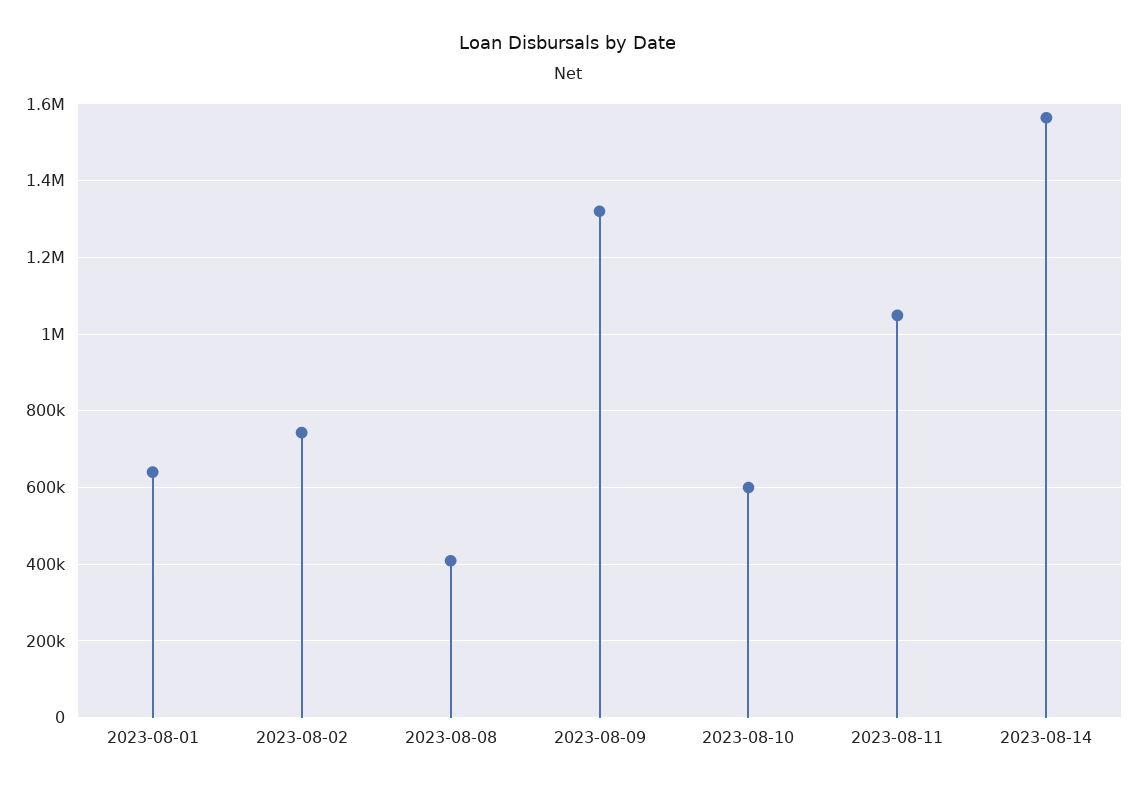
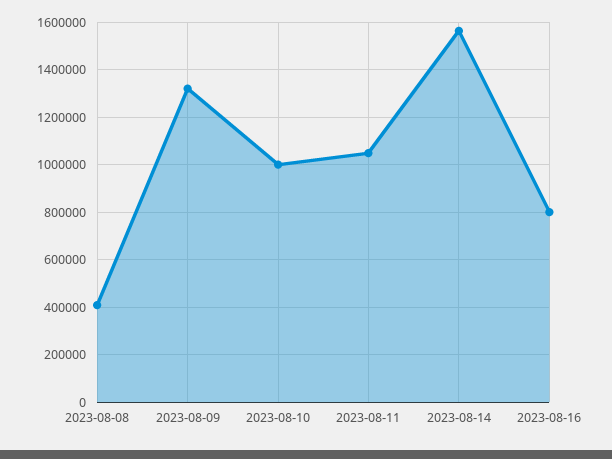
2023-08-01: 640000 -> none
2023-08-02: 740000 -> none
2023-08-10: 600000 -> 1000000
2023-08-16: none -> 800000

